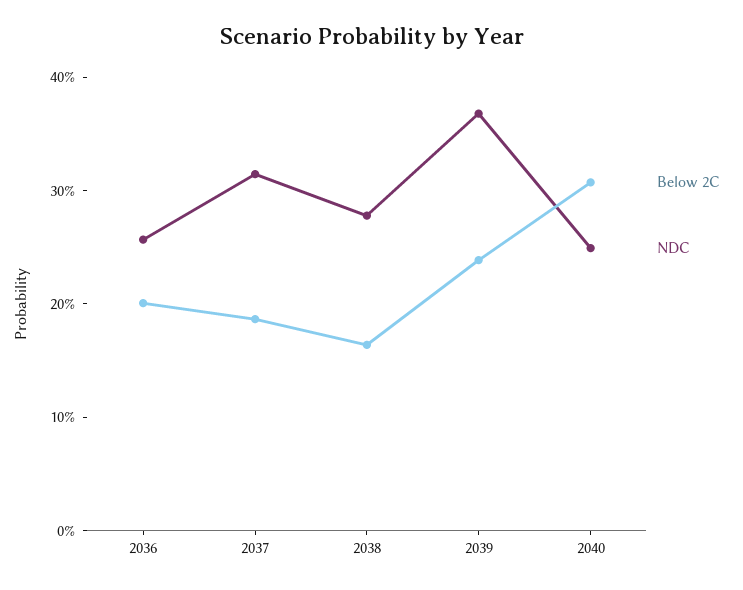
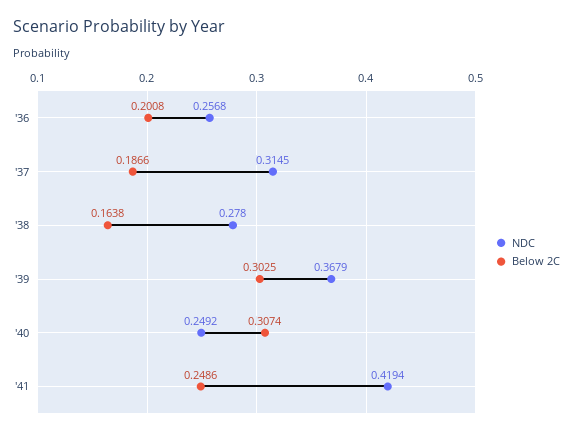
Below 2C, 2039: 0.24 -> 0.3025
NDC, '41: none -> 0.4194
Below 2C, '41: none -> 0.2486

